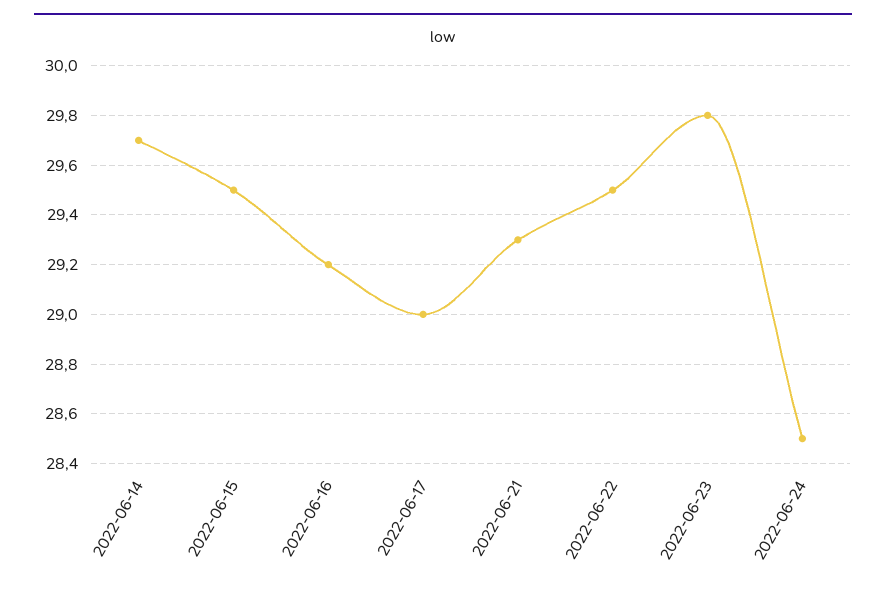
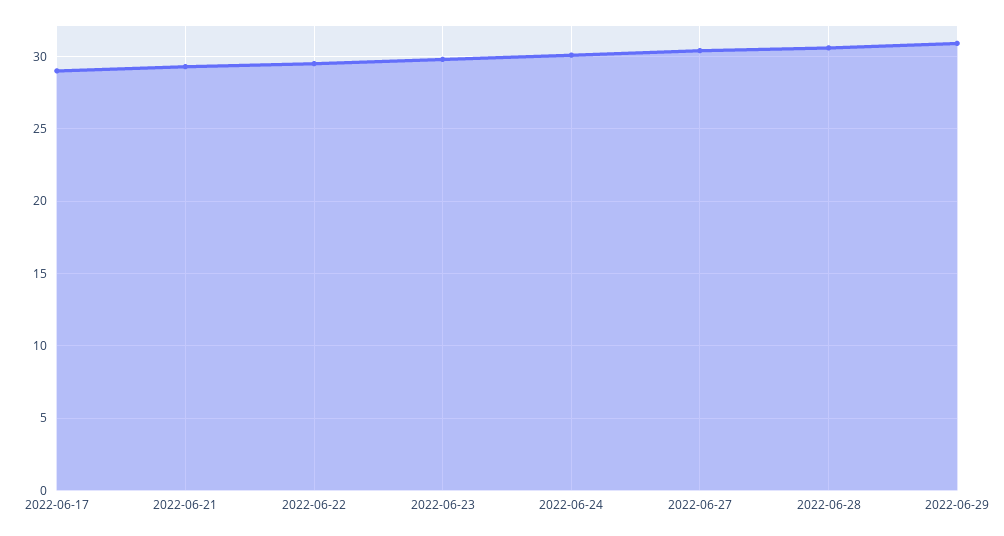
2022-06-14: 29.7 -> none
2022-06-15: 29.5 -> none
2022-06-16: 29.2 -> none
2022-06-24: 28.5 -> 30
2022-06-27: none -> 30.5
2022-06-28: none -> 30.5
2022-06-29: none -> 31

